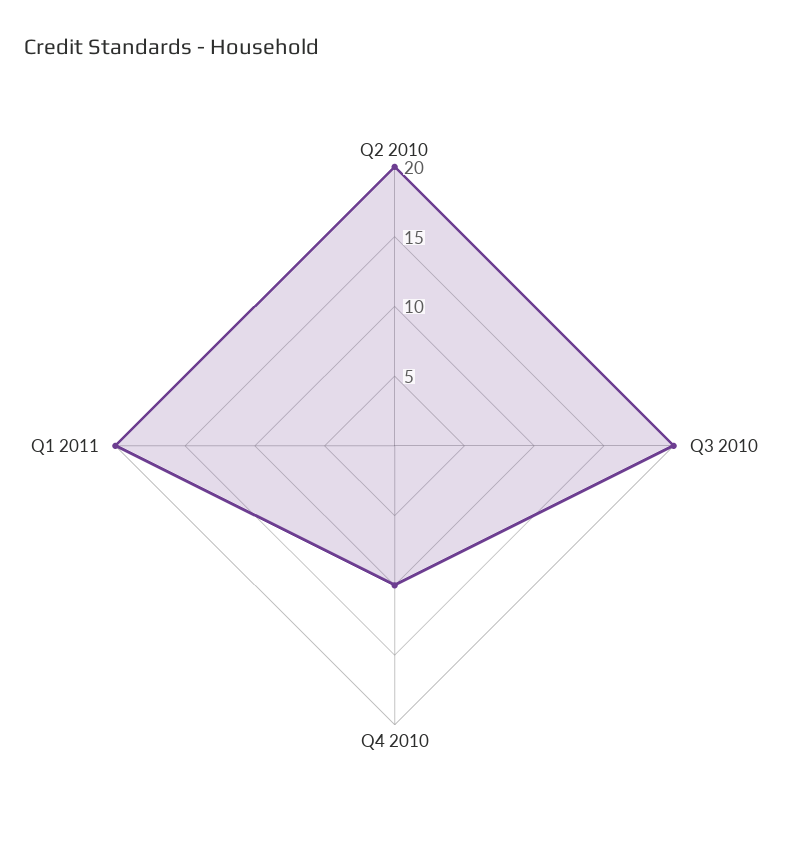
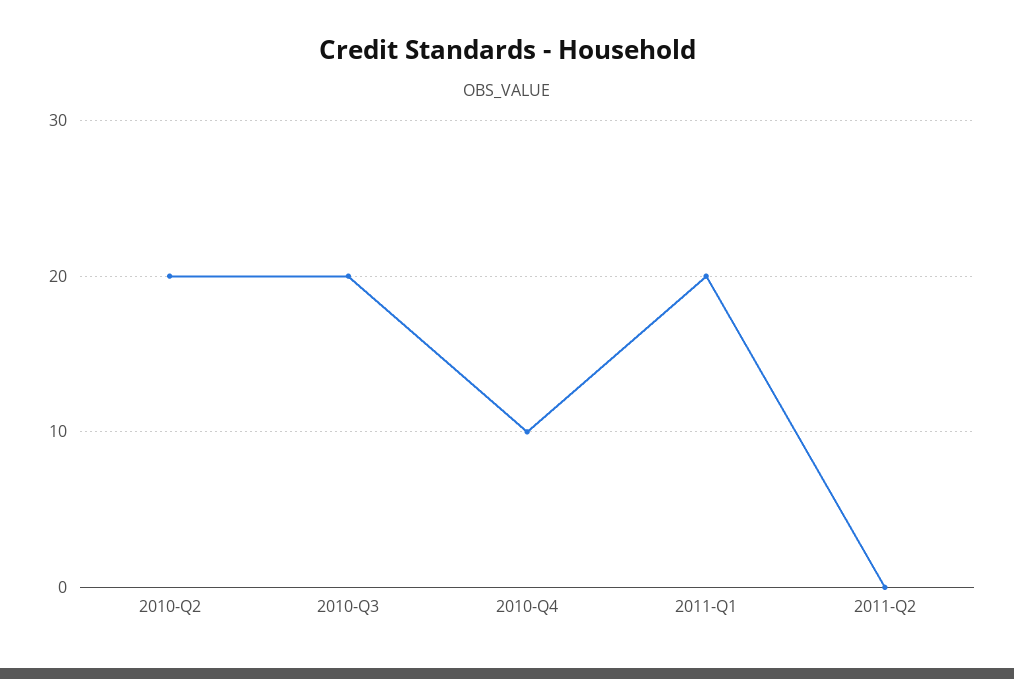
2011-Q2: none -> 0

